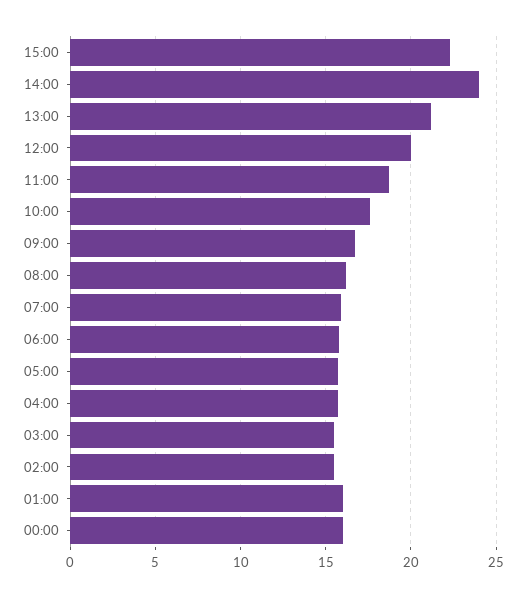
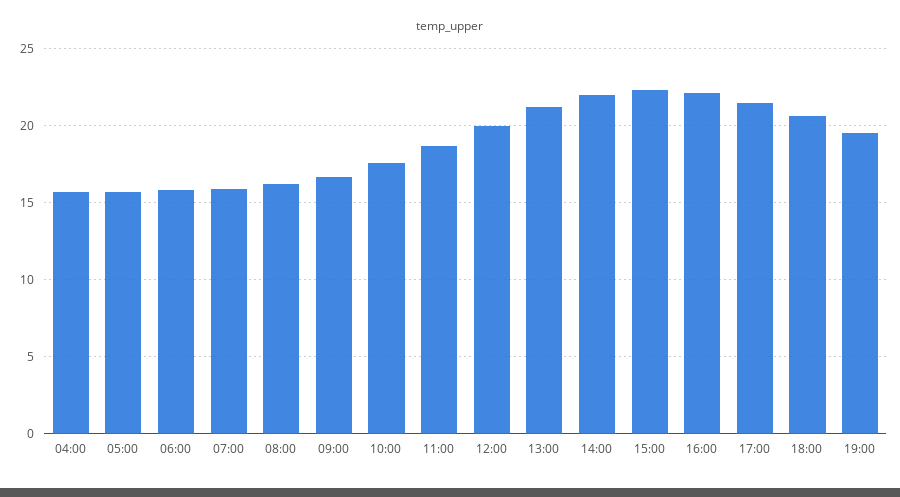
14:00: 24 -> 22
03:00: 15.5 -> none
02:00: 15.5 -> none
01:00: 16 -> none
00:00: 16 -> none
16:00: none -> 22
17:00: none -> 21.5
18:00: none -> 20.5
19:00: none -> 19.5

